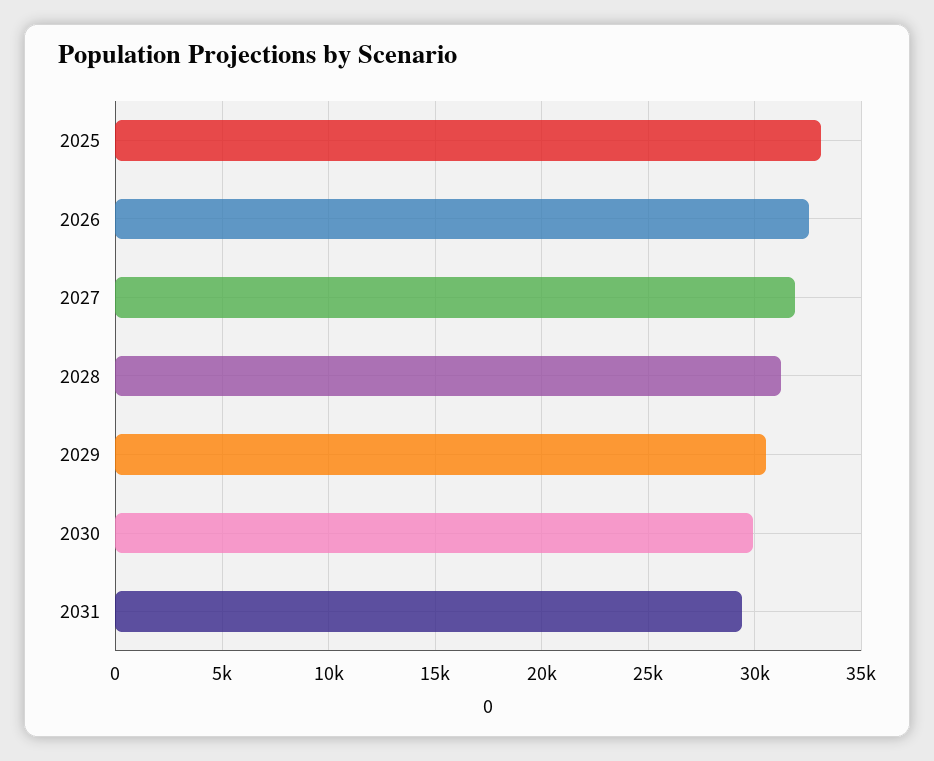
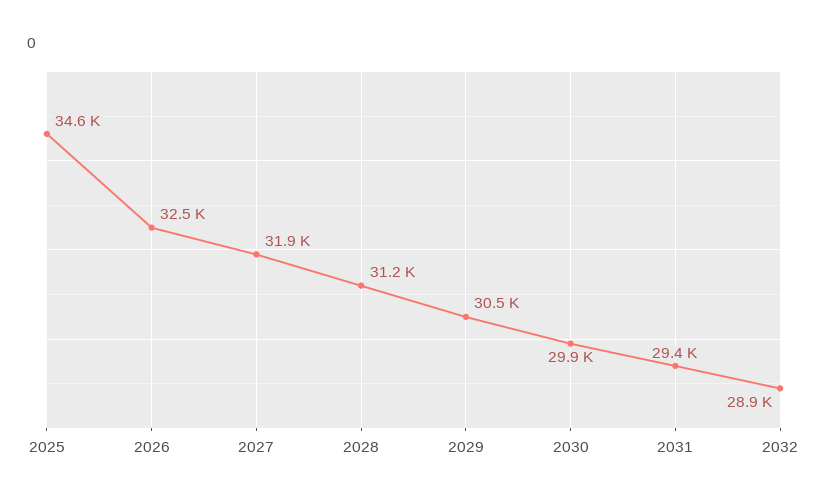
2025: 33000 -> 34600
2032: none -> 28900

